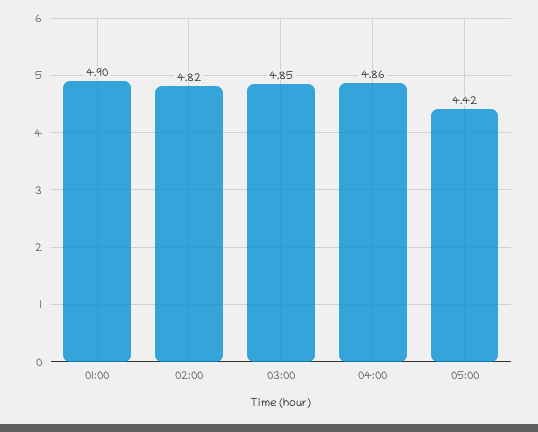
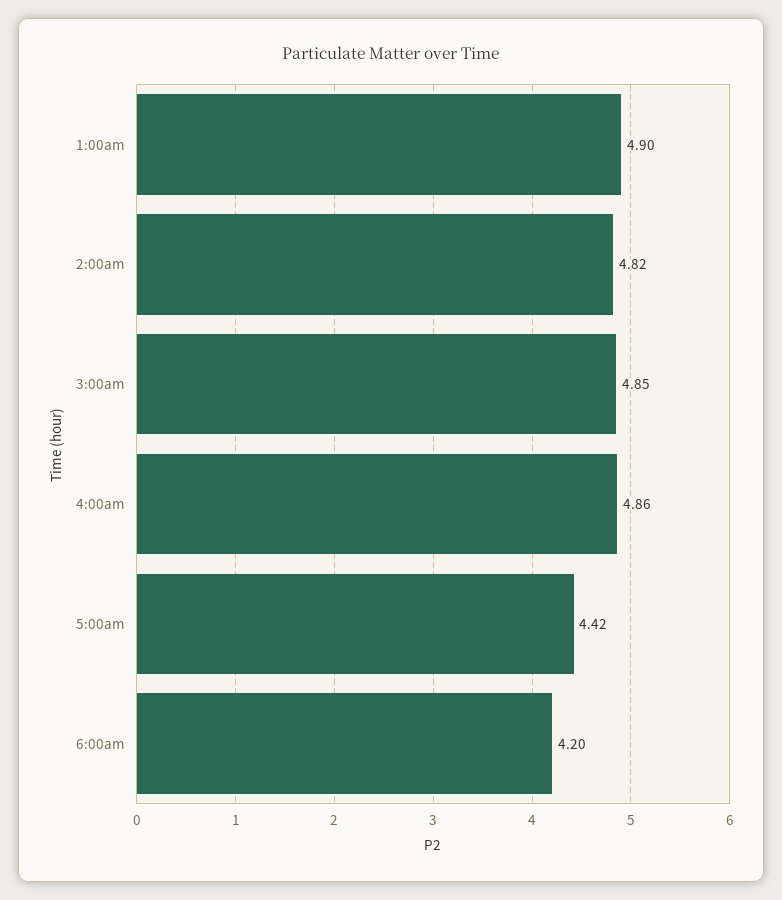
6:00am: none -> 4.2

